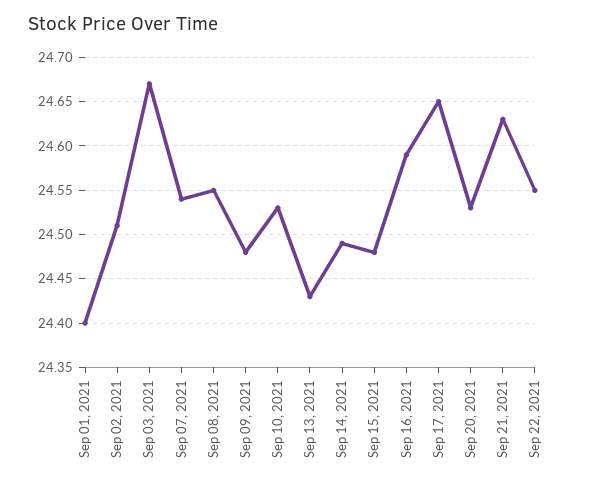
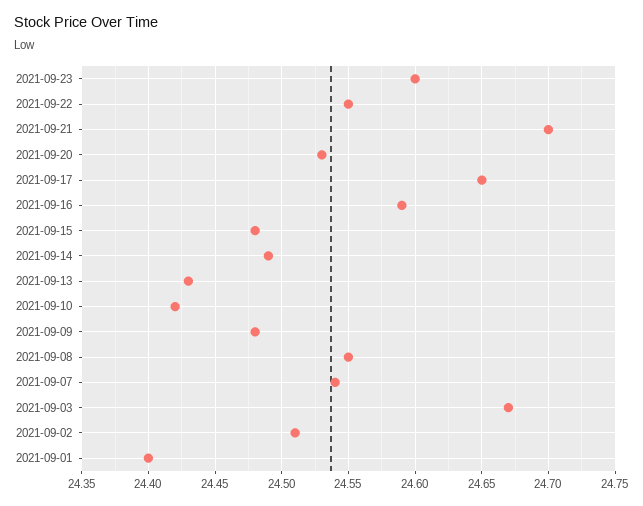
Sep 10, 2021: 24.53 -> 24.42
Sep 21, 2021: 24.63 -> 24.7
2021-09-23: none -> 24.6

